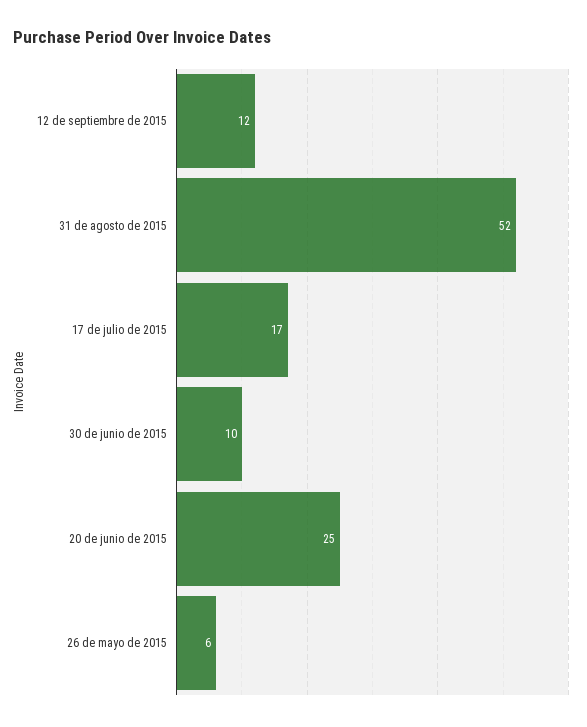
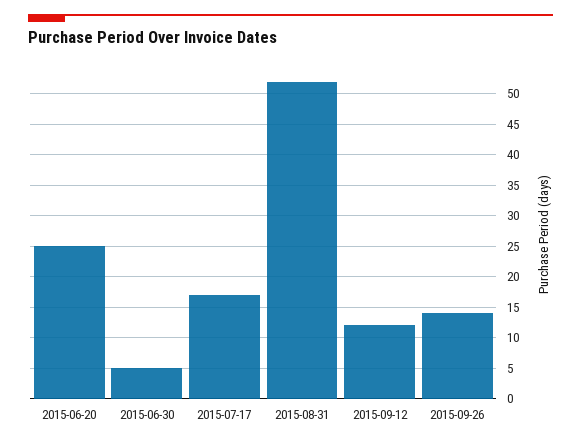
30 de junio de 2015: 10 -> 5
26 de mayo de 2015: 6 -> none
2015-09-26: none -> 14

